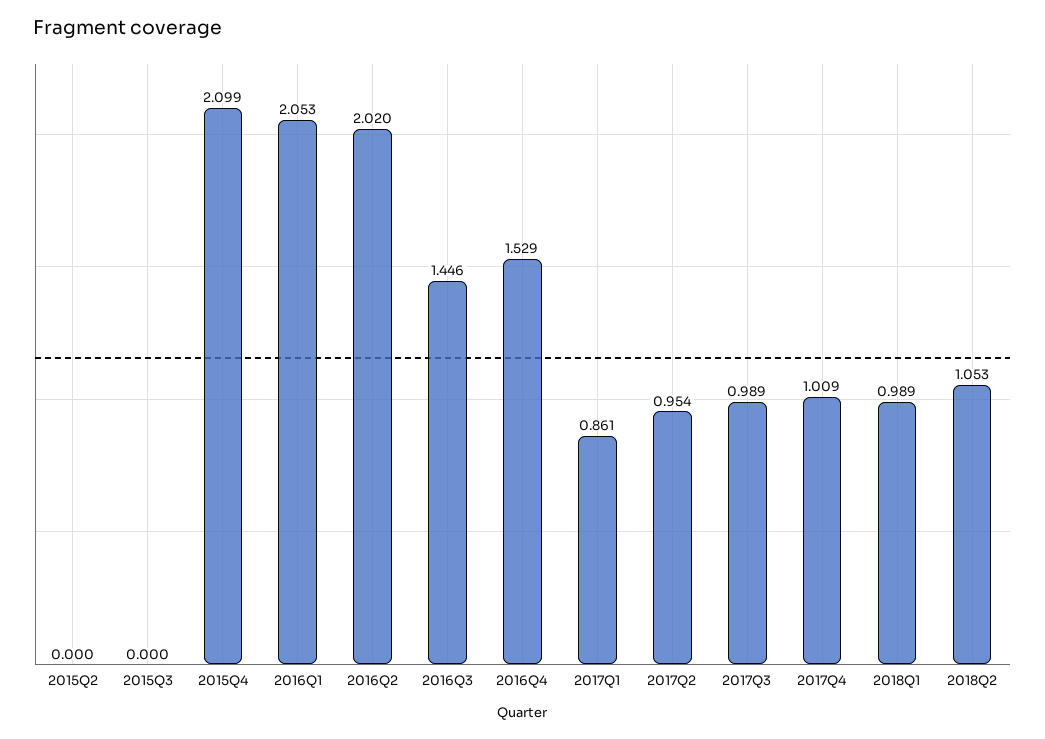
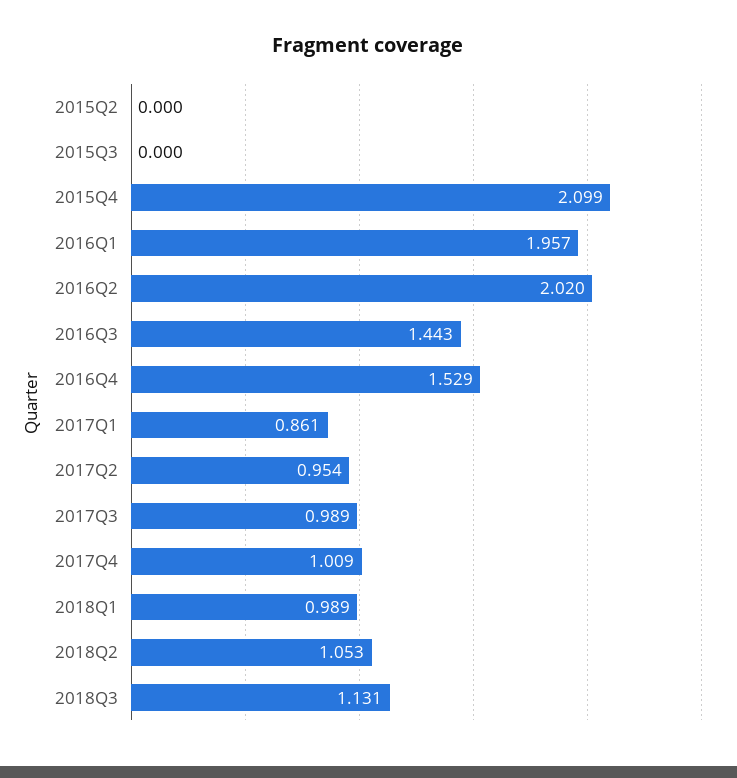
2016Q1: 2.053 -> 1.957
2016Q3: 1.446 -> 1.443
2018Q3: none -> 1.131

